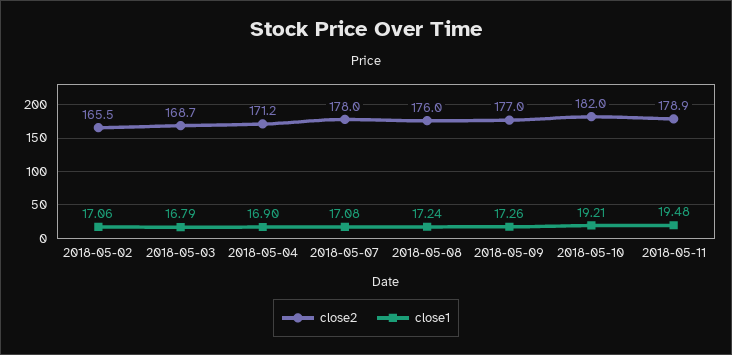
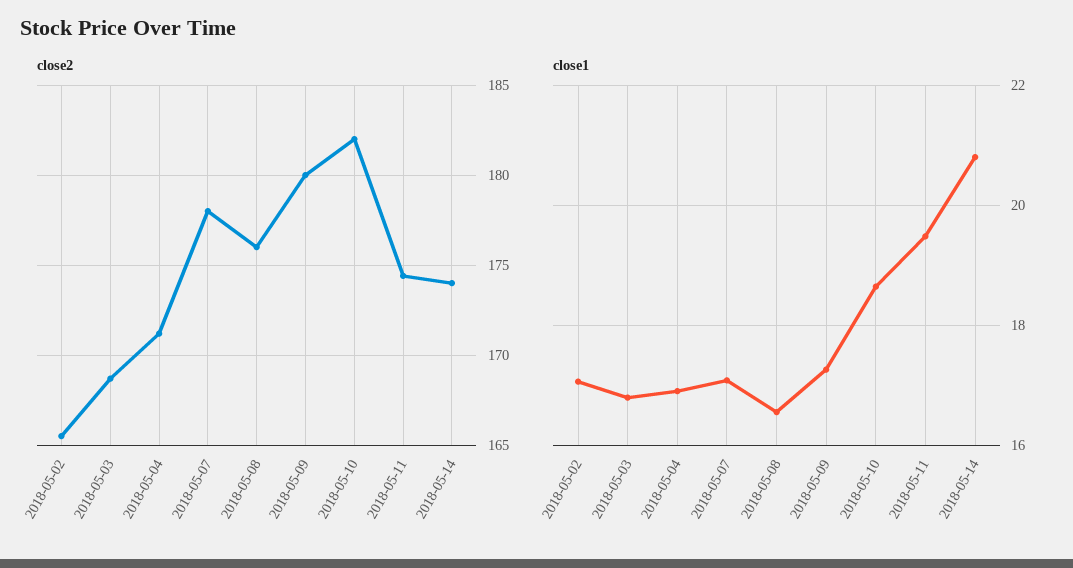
close1, 2018-05-08: 17.24 -> 16.6
close2, 2018-05-09: 177 -> 180
close1, 2018-05-10: 19.21 -> 18.6
close2, 2018-05-11: 178.9 -> 174.5
close2, 2018-05-14: none -> 174
close1, 2018-05-14: none -> 20.8

